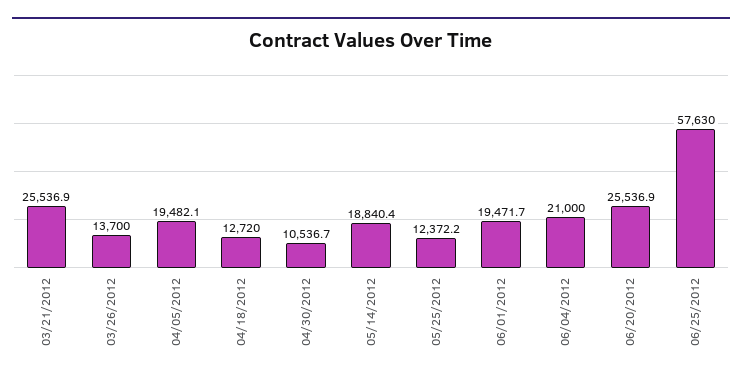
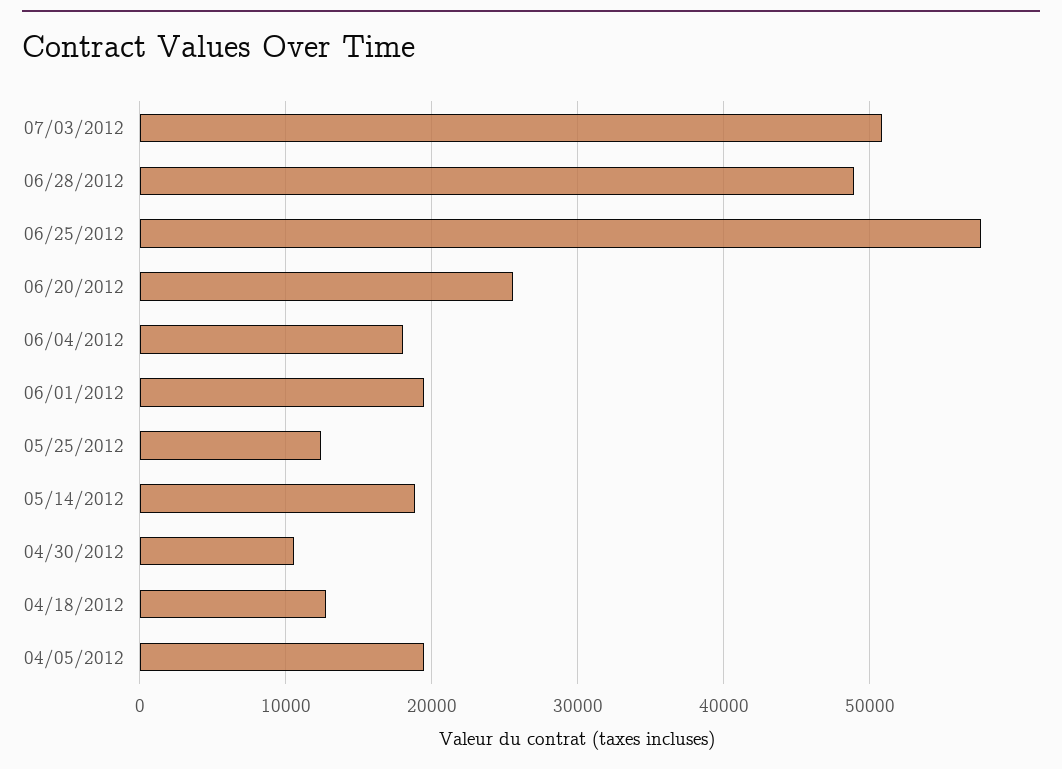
03/21/2012: 25536.9 -> none
03/26/2012: 13700 -> none
06/04/2012: 21000 -> 18000
07/03/2012: none -> 51000
06/28/2012: none -> 49000

